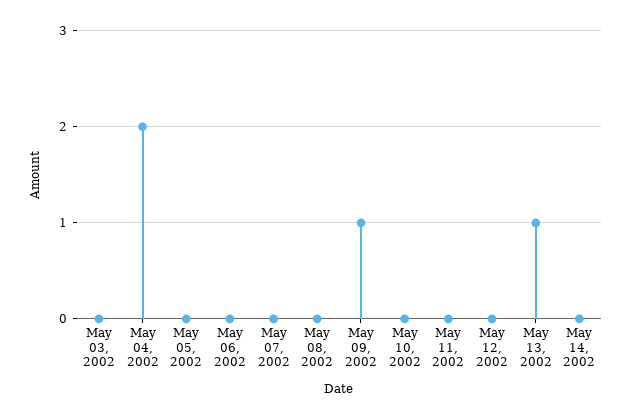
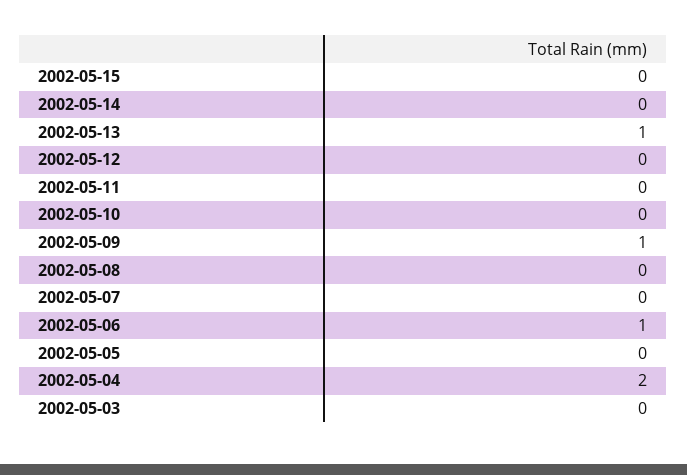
May 06, 2002: 0 -> 1
2002-05-15: none -> 0

